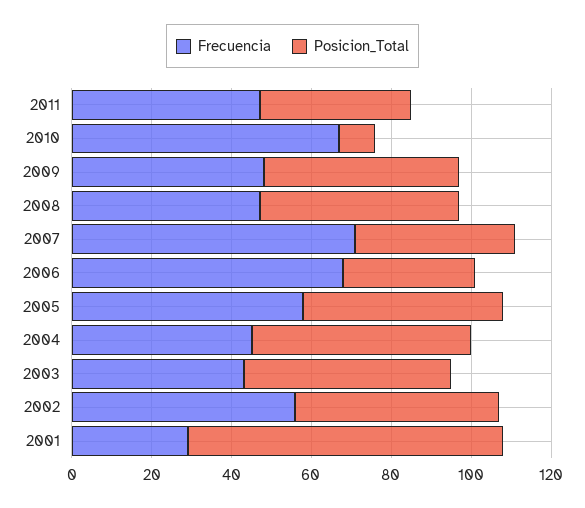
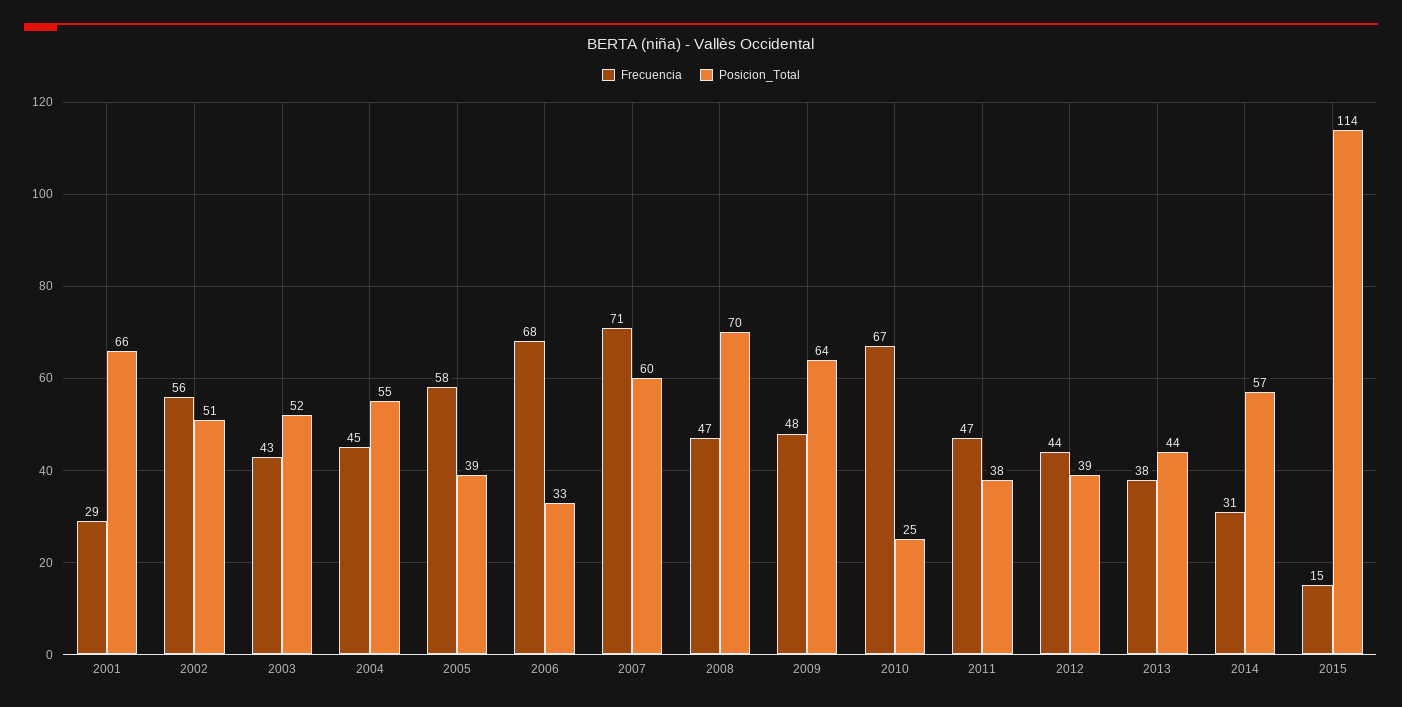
Posicion_Total, 2010: 10 -> 25
Posicion_Total, 2009: 50 -> 64
Posicion_Total, 2008: 50 -> 70
Posicion_Total, 2007: 40 -> 60
Posicion_Total, 2005: 50 -> 39
Posicion_Total, 2001: 80 -> 66
Frecuencia, 2012: none -> 44
Posicion_Total, 2012: none -> 39
Frecuencia, 2013: none -> 38
Posicion_Total, 2013: none -> 44
Frecuencia, 2014: none -> 31
Posicion_Total, 2014: none -> 57
Frecuencia, 2015: none -> 15
Posicion_Total, 2015: none -> 114

